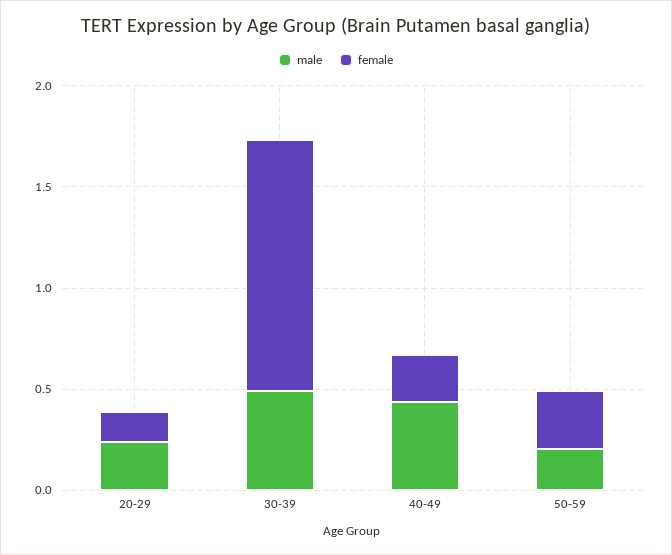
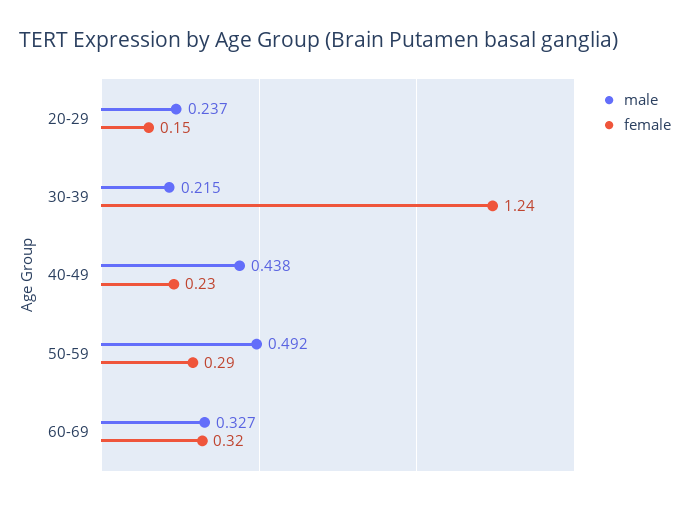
male, 30-39: 0.5 -> 0.215
male, 50-59: 0.2 -> 0.492
male, 60-69: none -> 0.327
female, 60-69: none -> 0.32

